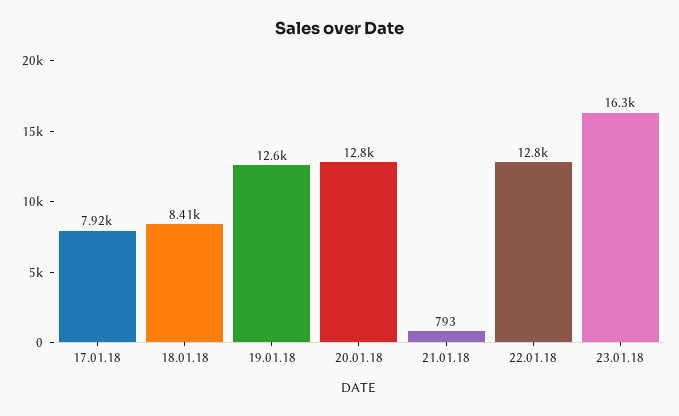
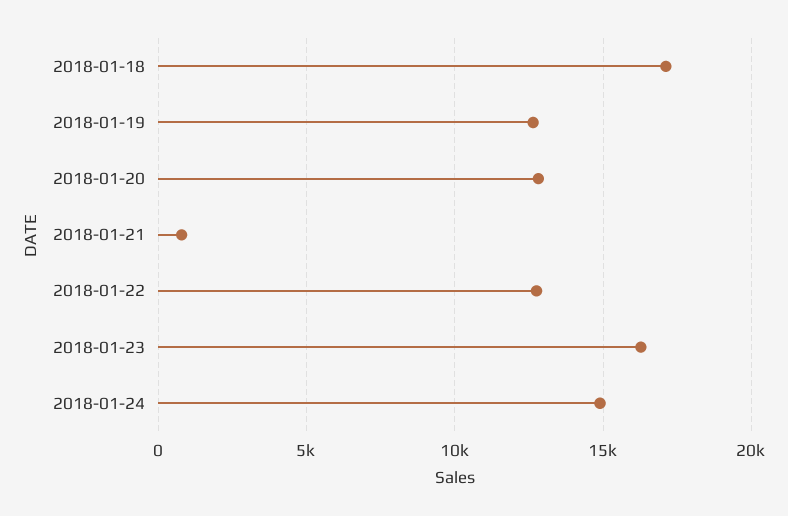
17.01.18: 7920 -> none
18.01.18: 8410 -> 17000
2018-01-24: none -> 15000

